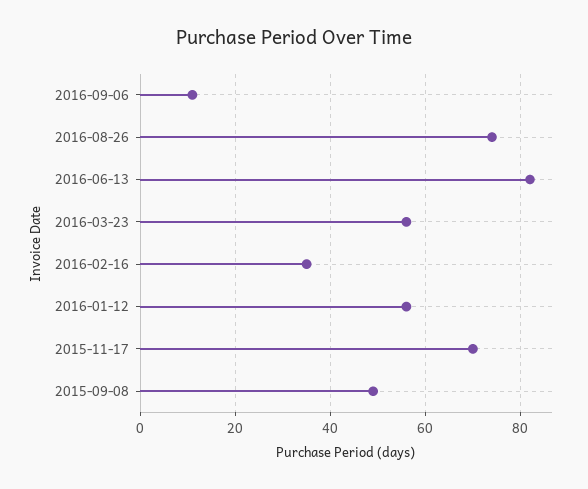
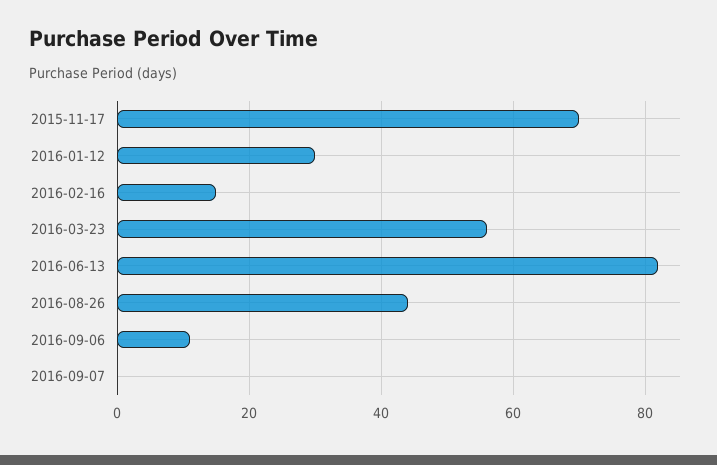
2016-08-26: 75 -> 45
2016-02-16: 35 -> 15
2016-01-12: 55 -> 30
2015-09-08: 50 -> none
2016-09-07: none -> 0

